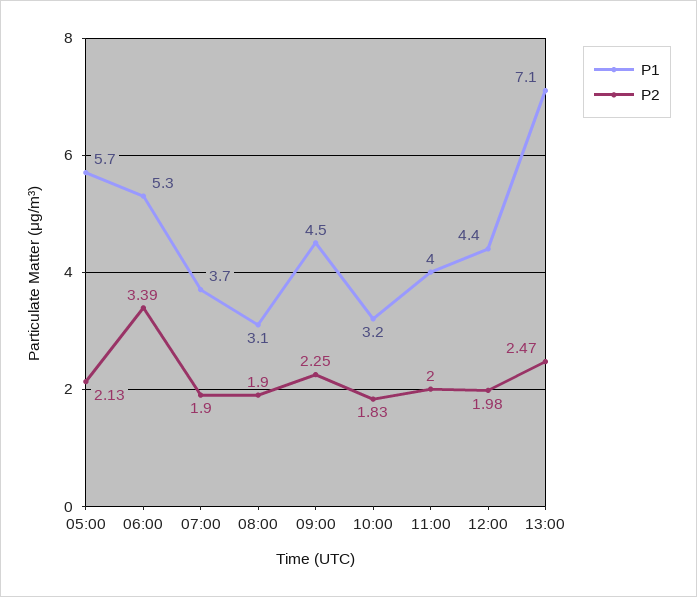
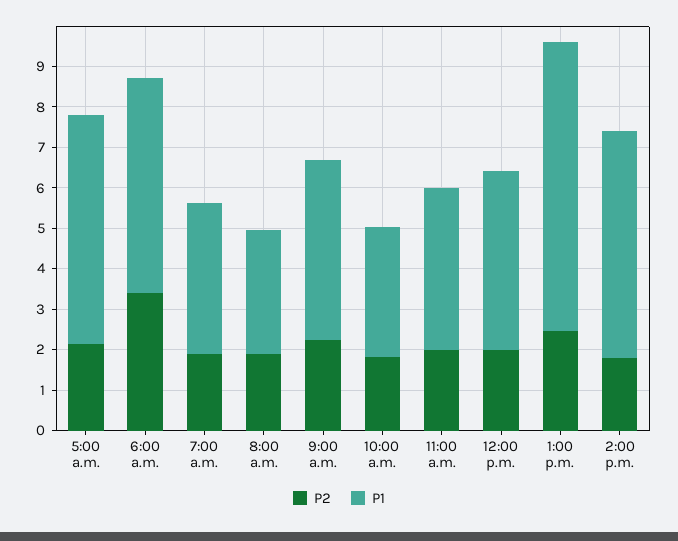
P2, 2:00 p.m.: none -> 1.8
P1, 2:00 p.m.: none -> 5.6

